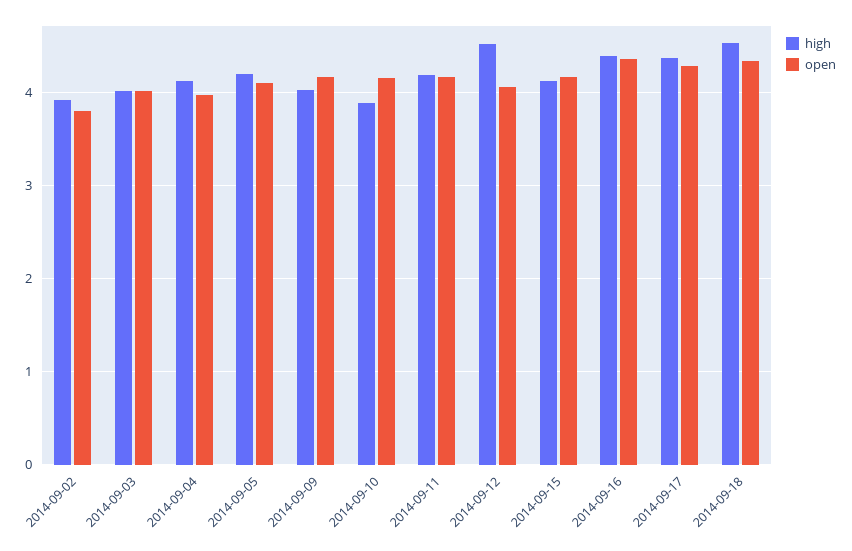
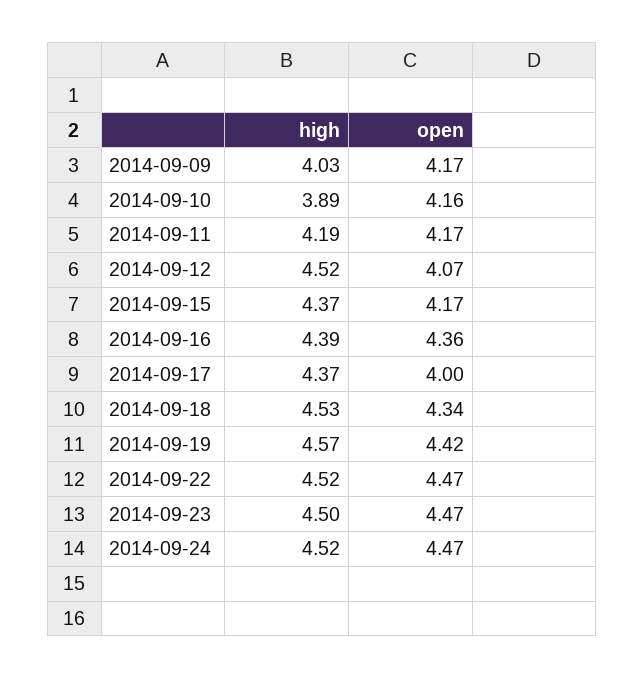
high, 2014-09-02: 3.9 -> none
open, 2014-09-02: 3.8 -> none
high, 2014-09-03: 4 -> none
open, 2014-09-03: 4 -> none
high, 2014-09-04: 4.1 -> none
open, 2014-09-04: 4 -> none
high, 2014-09-05: 4.2 -> none
open, 2014-09-05: 4.1 -> none
high, 2014-09-15: 4.1 -> 4.37
open, 2014-09-17: 4.3 -> 4
high, 2014-09-19: none -> 4.57
open, 2014-09-19: none -> 4.42
high, 2014-09-22: none -> 4.52
open, 2014-09-22: none -> 4.47
high, 2014-09-23: none -> 4.5
open, 2014-09-23: none -> 4.47
high, 2014-09-24: none -> 4.52
open, 2014-09-24: none -> 4.47

